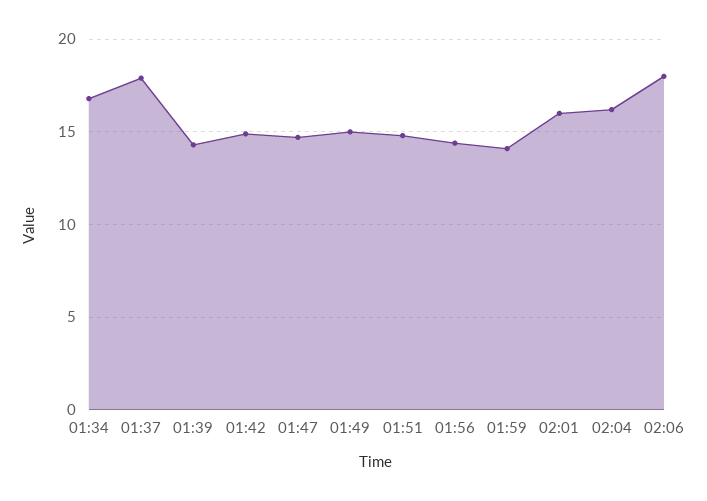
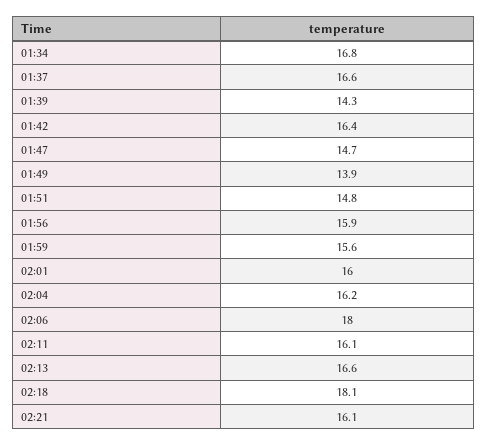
01:37: 18 -> 16.6
01:42: 15 -> 16.4
01:49: 15 -> 13.9
01:56: 14.5 -> 15.9
01:59: 14 -> 15.6
02:11: none -> 16.1
02:13: none -> 16.6
02:18: none -> 18.1
02:21: none -> 16.1

